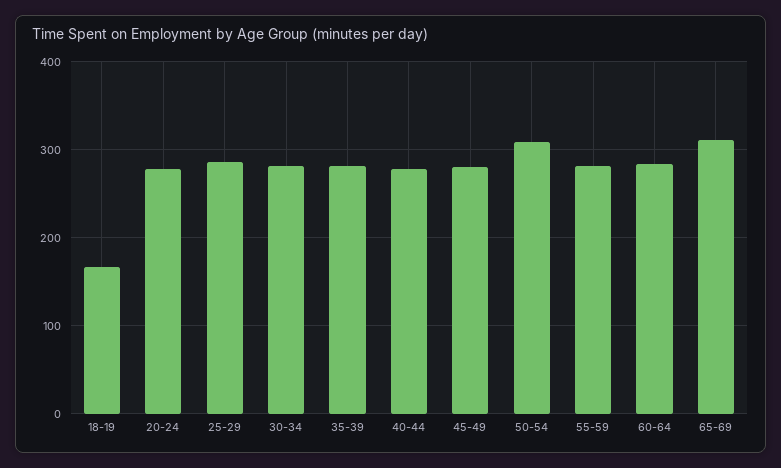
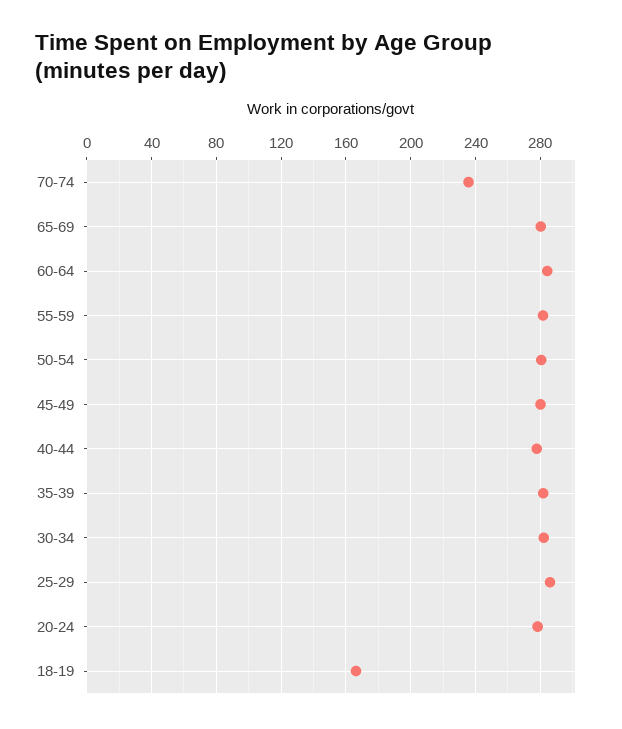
50-54: 310 -> 280
65-69: 310 -> 280
70-74: none -> 235

